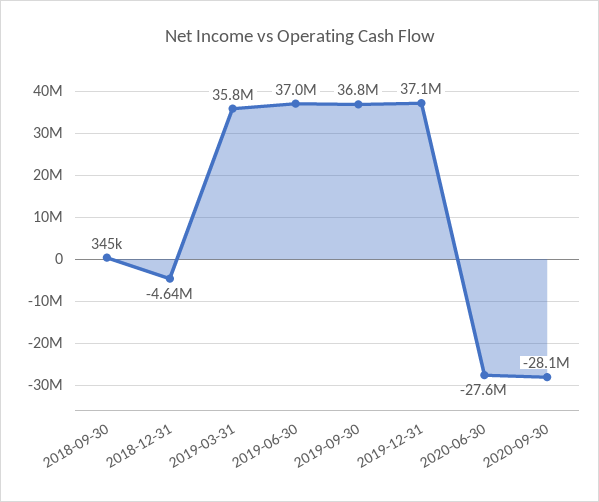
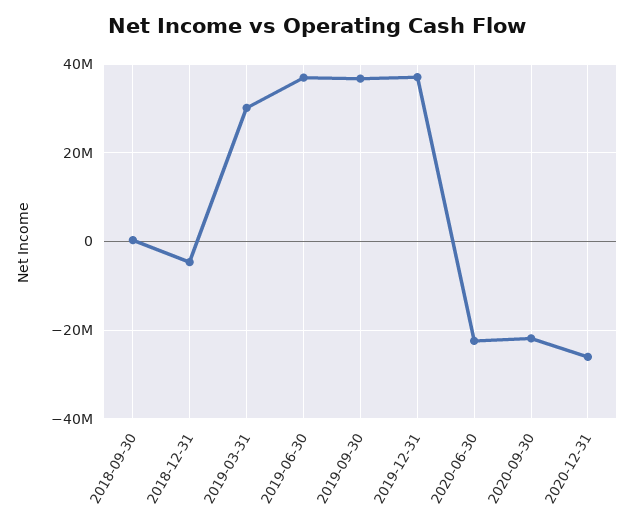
2019-03-31: 35800000 -> 30000000
2020-06-30: -27600000 -> -22000000
2020-09-30: -28100000 -> -22000000
2020-12-31: none -> -26000000

